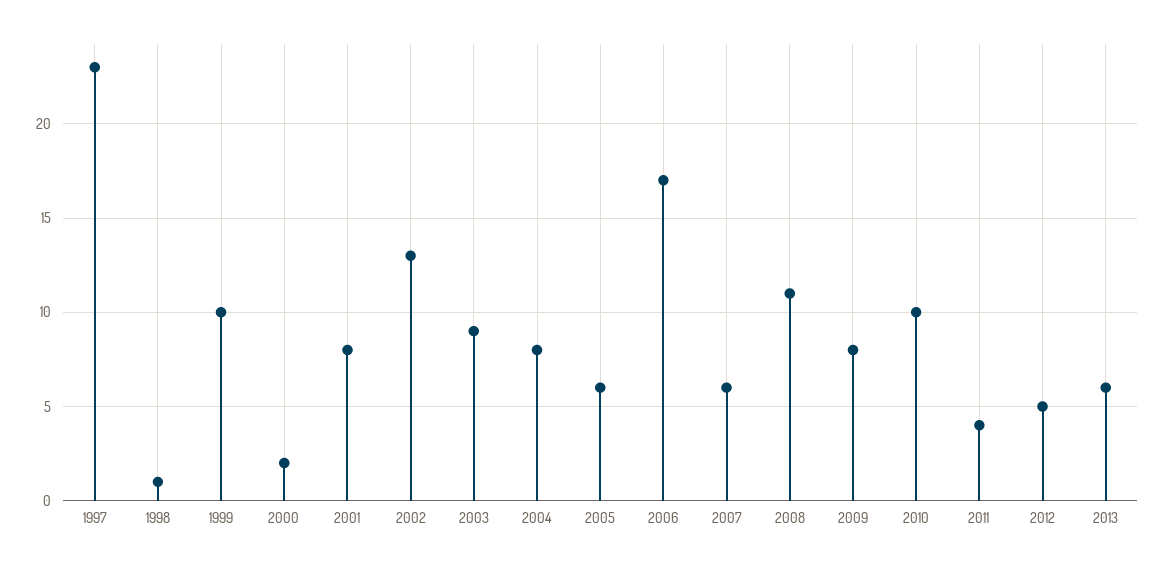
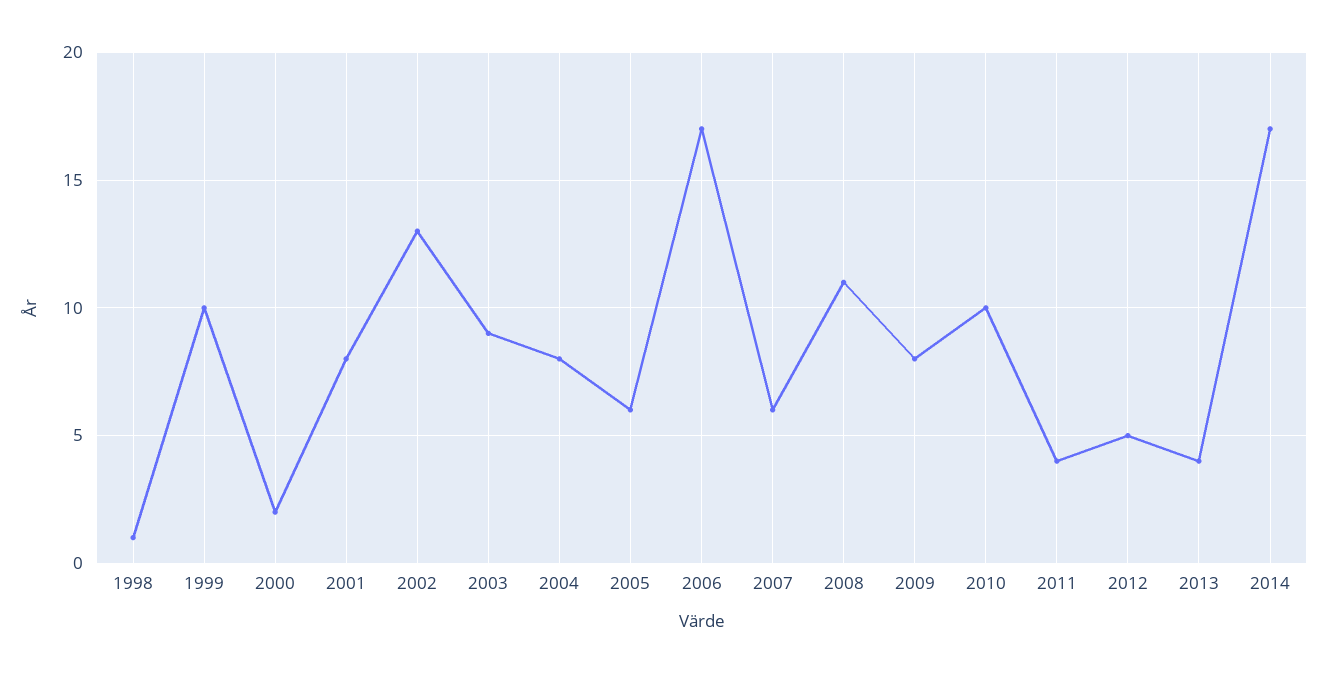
1997: 23 -> none
2013: 6 -> 4
2014: none -> 17

